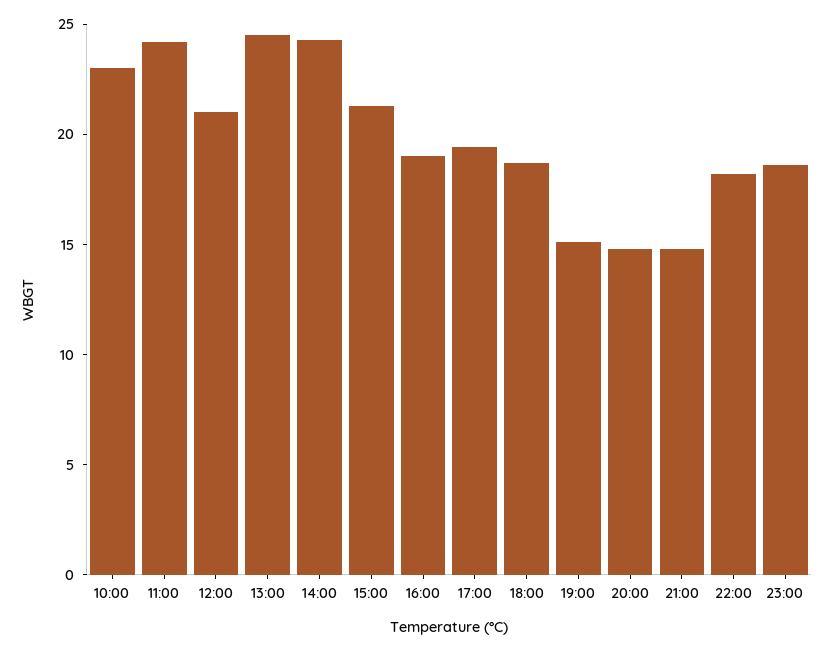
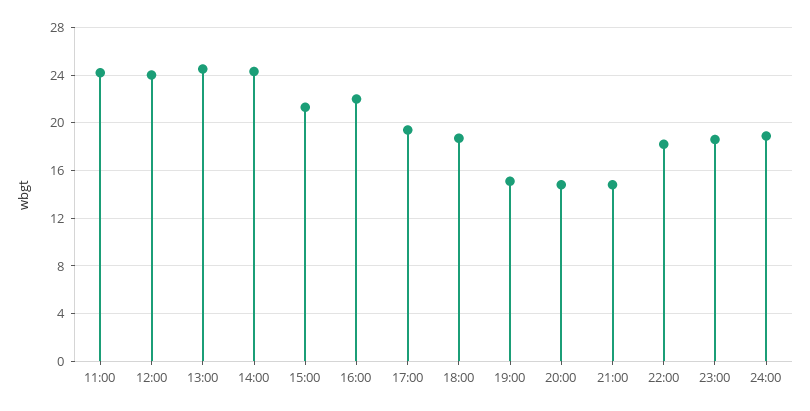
10:00: 23 -> none
12:00: 21 -> 24
16:00: 19 -> 22
24:00: none -> 19

